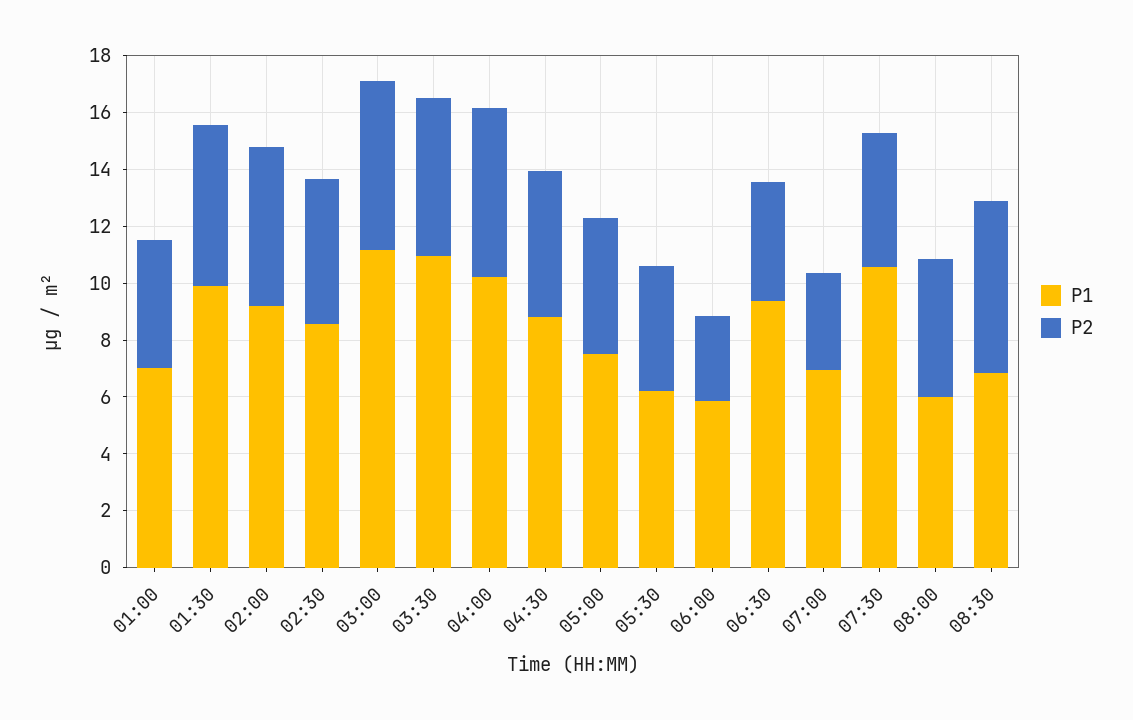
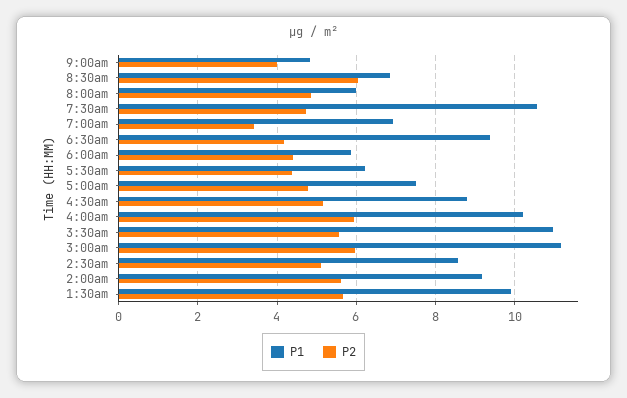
P1, 01:00: 7 -> none
P2, 01:00: 4.5 -> none
P2, 06:00: 3 -> 4.4
P1, 9:00am: none -> 4.8
P2, 9:00am: none -> 4

